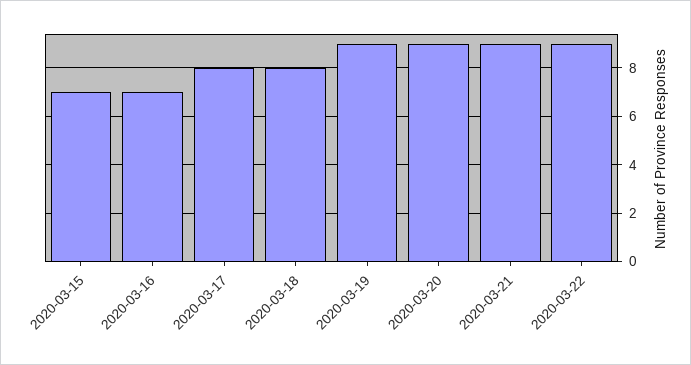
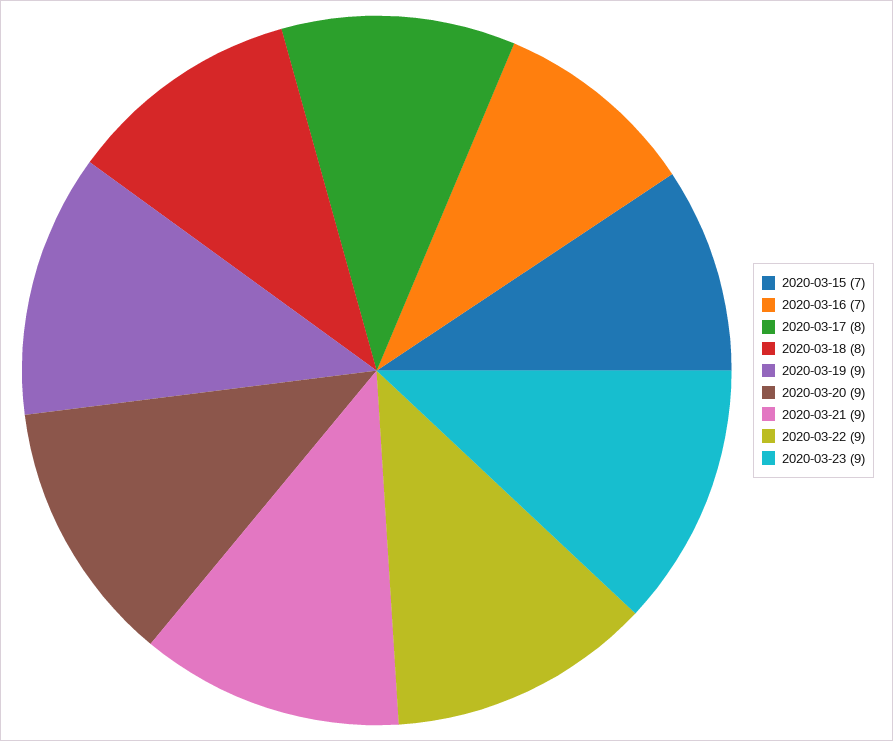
2020-03-23: none -> 9

